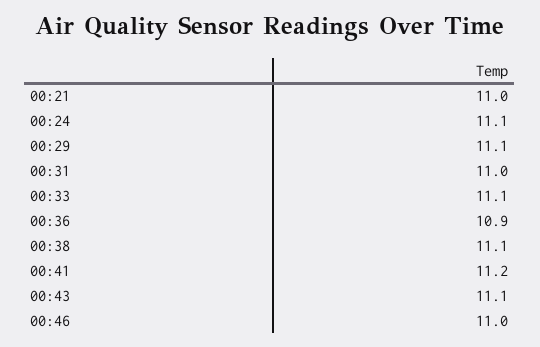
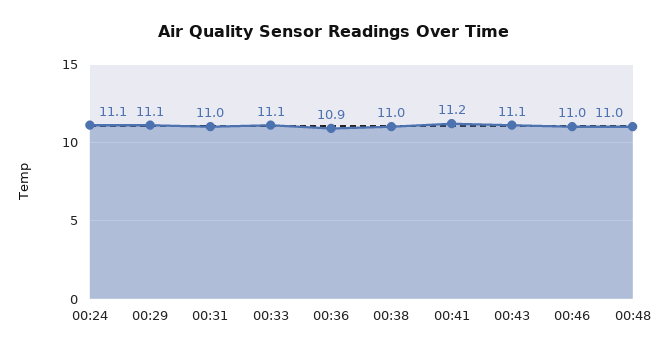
00:21: 11 -> none
00:38: 11.1 -> 11
00:48: none -> 11

